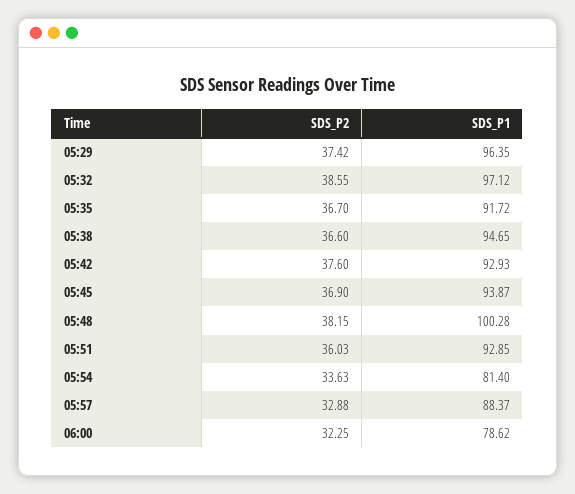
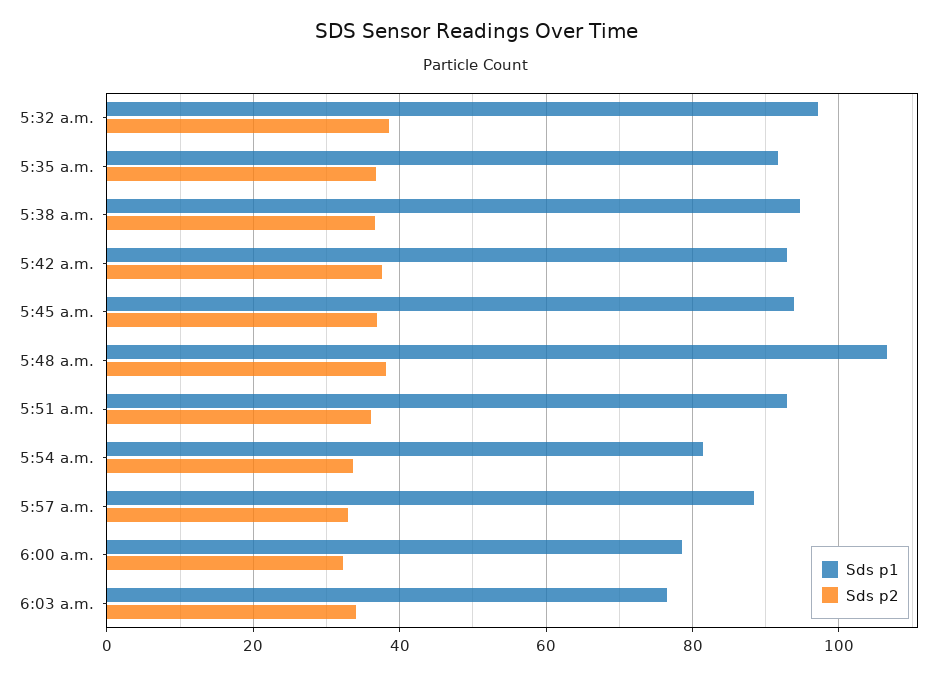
SDS_P2, 05:29: 37.42 -> none
SDS_P1, 05:29: 96.35 -> none
SDS_P1, 05:48: 100.28 -> 106
SDS_P1, 6:03 a.m.: none -> 76
SDS_P2, 6:03 a.m.: none -> 34

